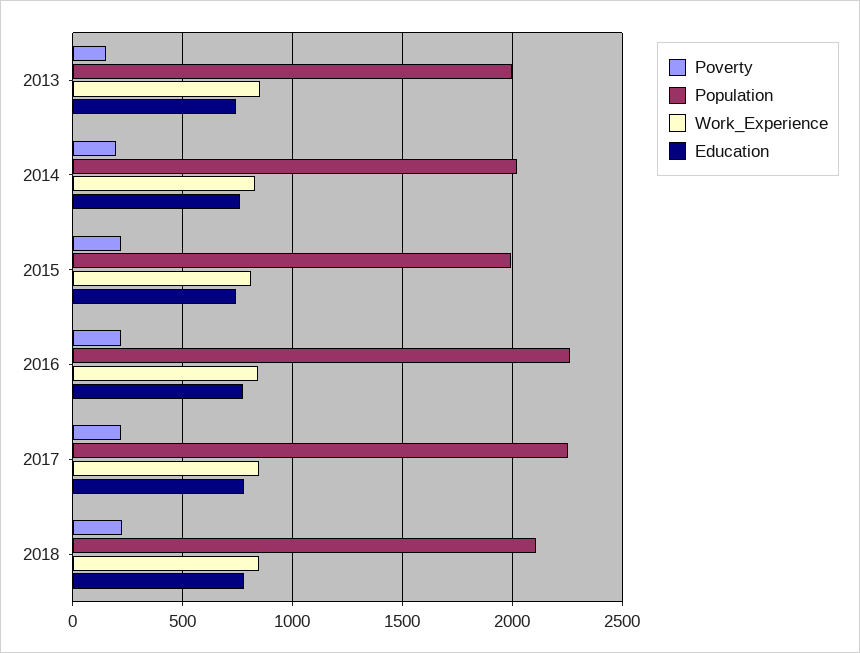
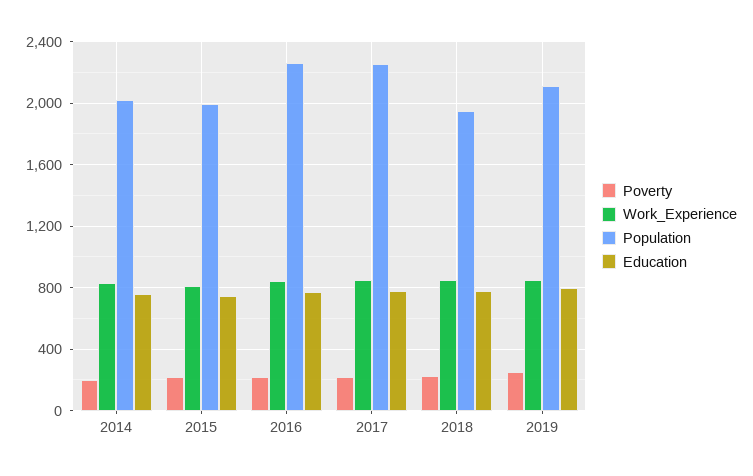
Poverty, 2013: 150 -> none
Population, 2013: 2000 -> none
Work_Experience, 2013: 850 -> none
Education, 2013: 750 -> none
Population, 2018: 2100 -> 1950
Poverty, 2019: none -> 250
Work_Experience, 2019: none -> 850
Population, 2019: none -> 2100
Education, 2019: none -> 800

